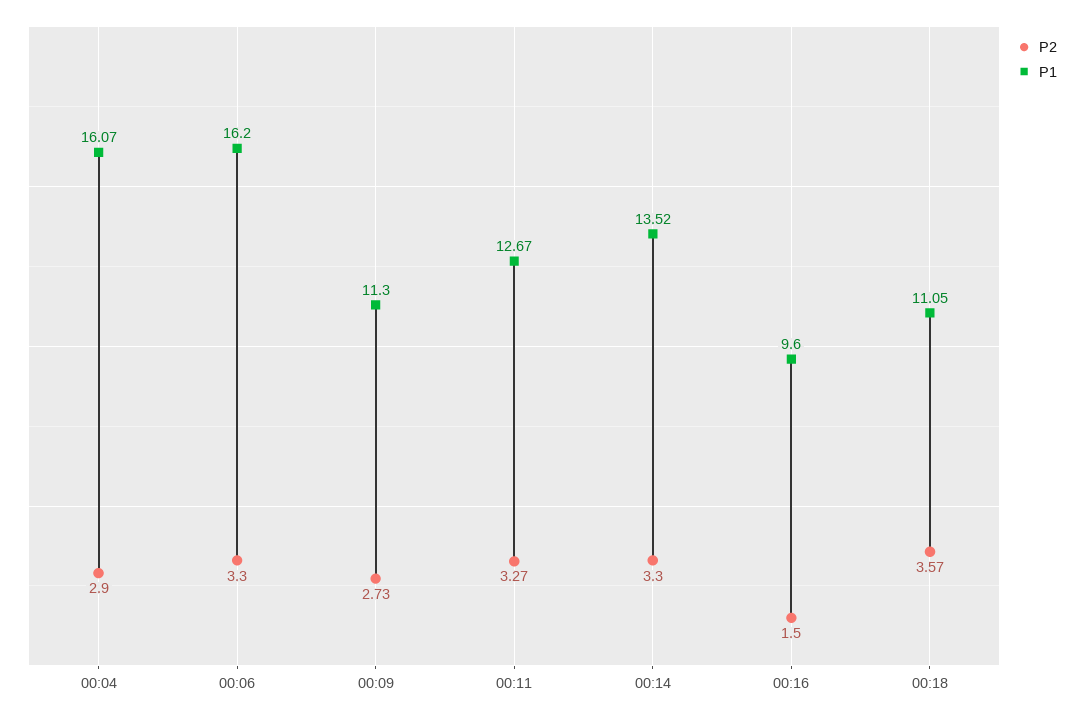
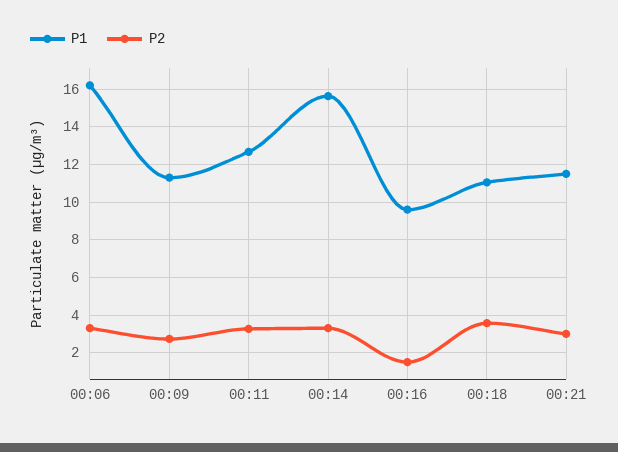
P2, 00:04: 2.9 -> none
P1, 00:04: 16.07 -> none
P1, 00:14: 13.52 -> 15.5
P1, 00:21: none -> 11.5
P2, 00:21: none -> 3

